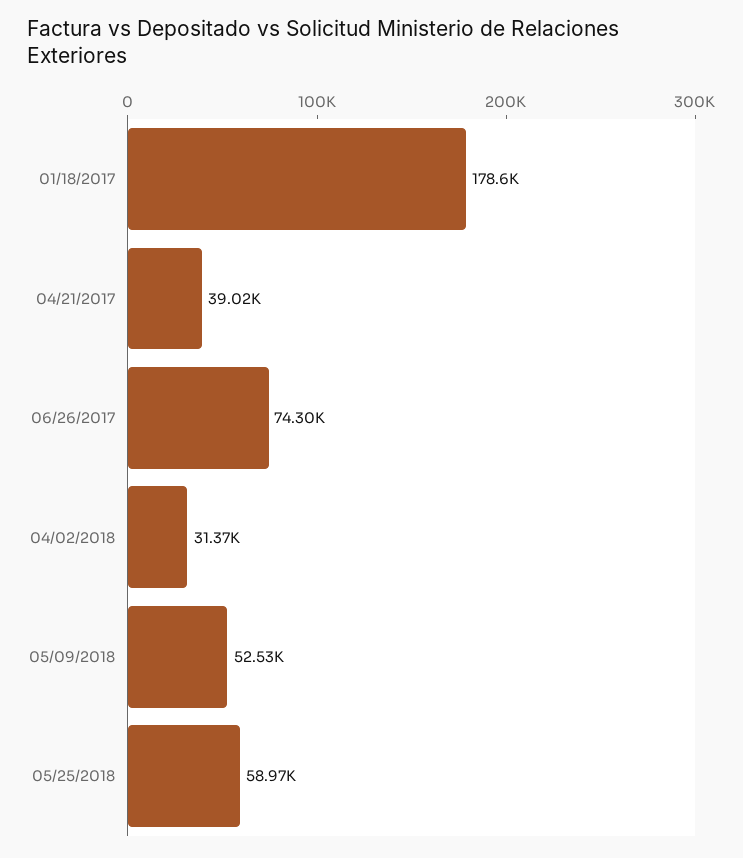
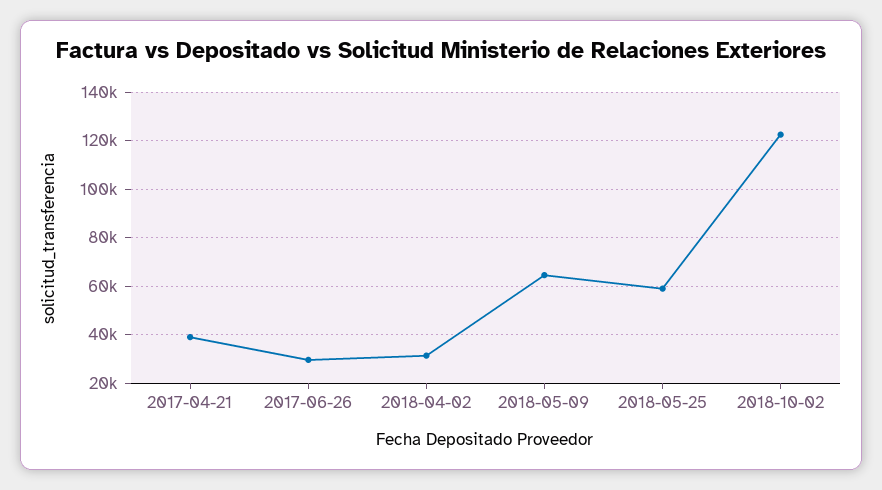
01/18/2017: 178600 -> none
06/26/2017: 74300 -> 30000
05/09/2018: 52530 -> 65000
2018-10-02: none -> 122500

